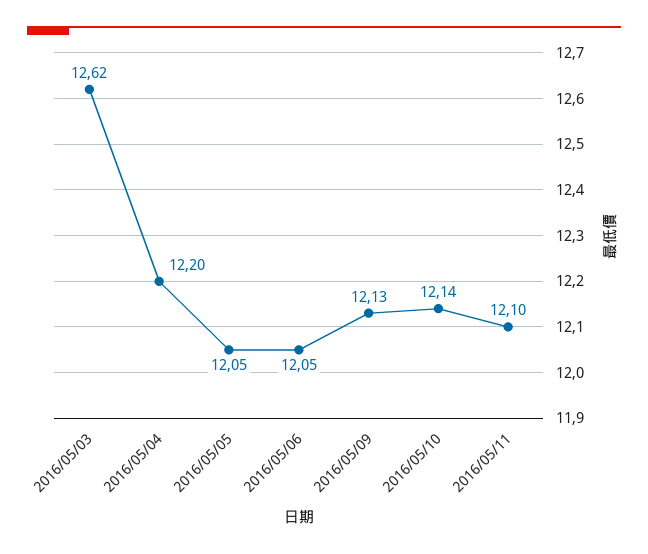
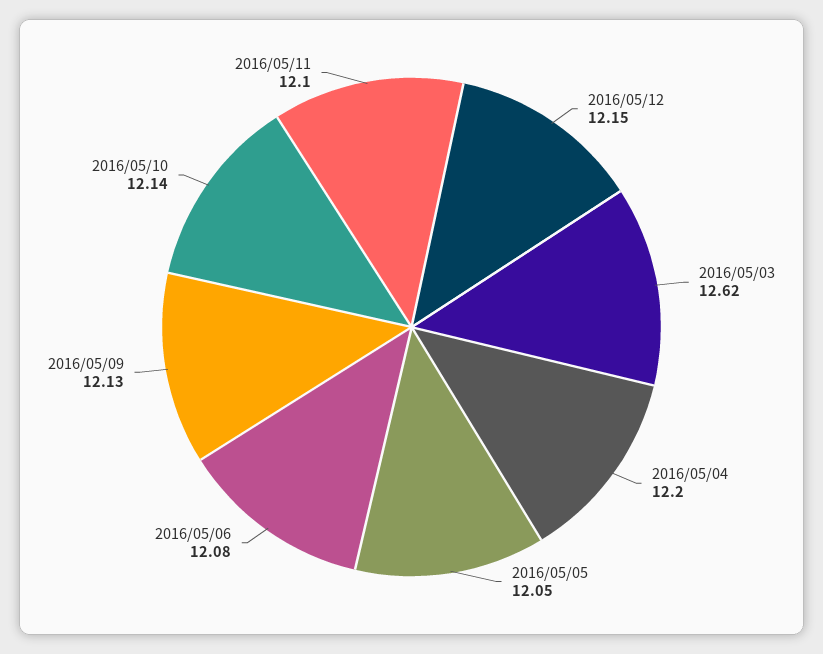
2016/05/06: 12.05 -> 12.08
2016/05/12: none -> 12.15

